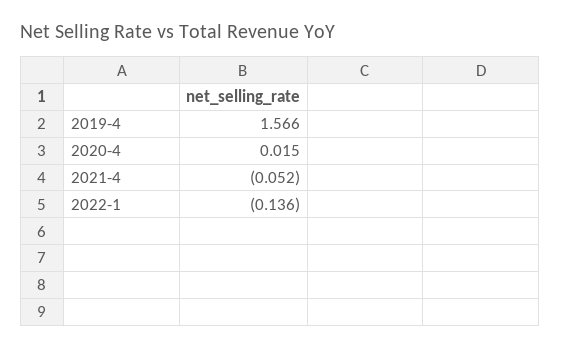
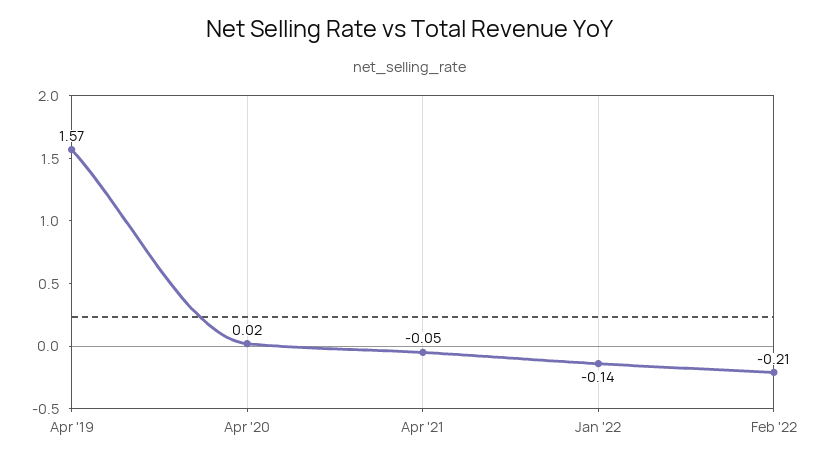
Feb '22: none -> -0.21

